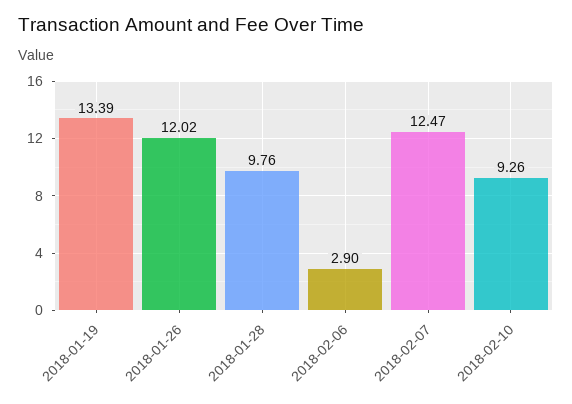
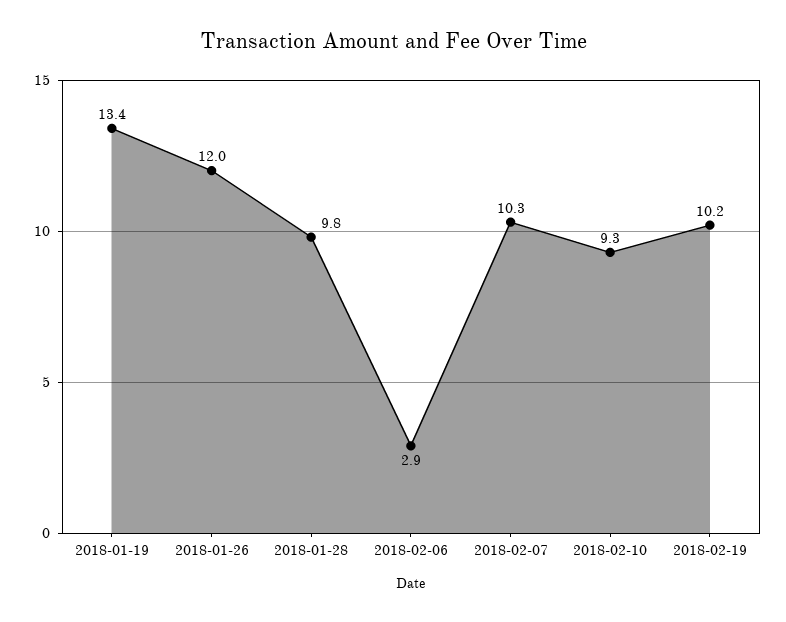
2018-02-07: 12.47 -> 10.3
2018-02-19: none -> 10.2

